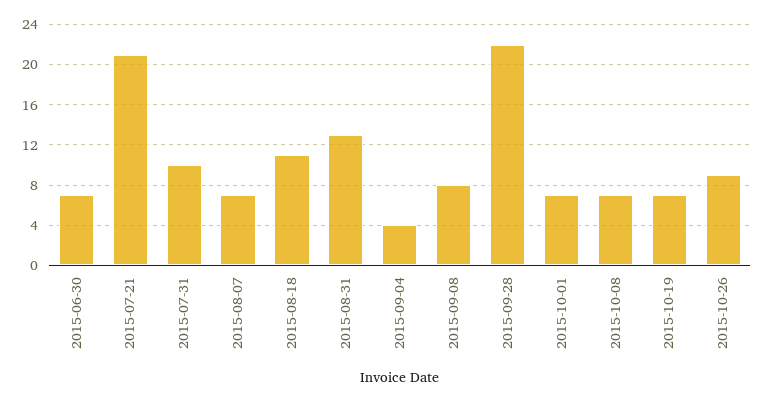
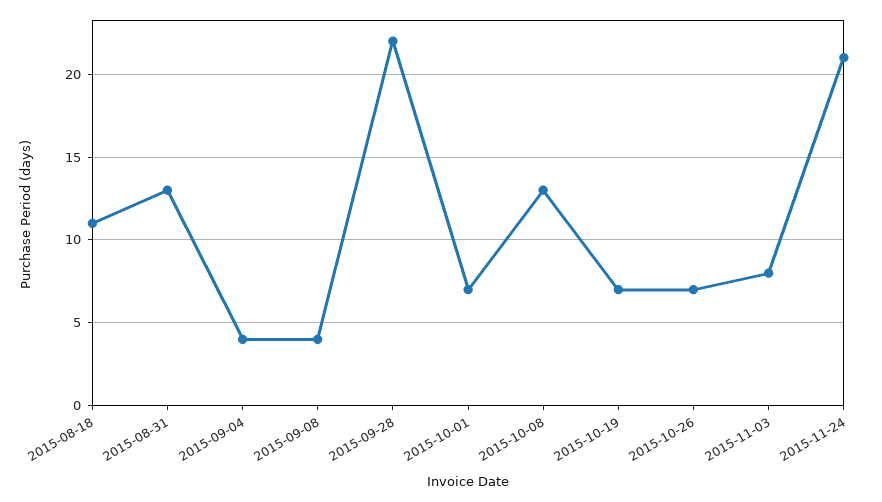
2015-06-30: 7 -> none
2015-07-21: 21 -> none
2015-07-31: 10 -> none
2015-08-07: 7 -> none
2015-09-08: 8 -> 4
2015-10-08: 7 -> 13
2015-10-26: 9 -> 7
2015-11-03: none -> 8
2015-11-24: none -> 21

